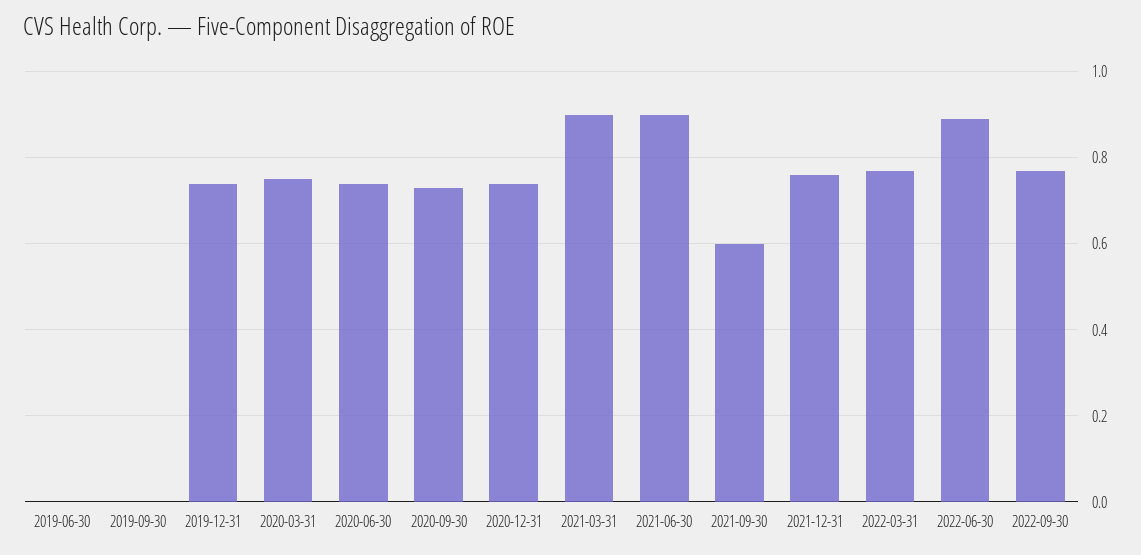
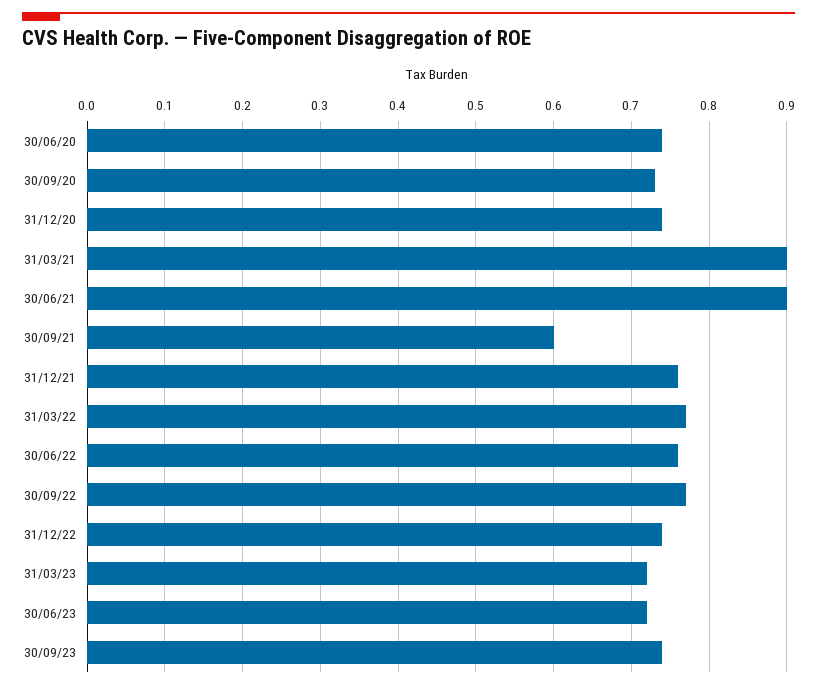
2019-06-30: 0 -> none
2019-09-30: 0 -> none
2019-12-31: 0.75 -> none
2020-03-31: 0.75 -> none
2022-06-30: 0.9 -> 0.76
31/12/22: none -> 0.74
31/03/23: none -> 0.72
30/06/23: none -> 0.72
30/09/23: none -> 0.74

